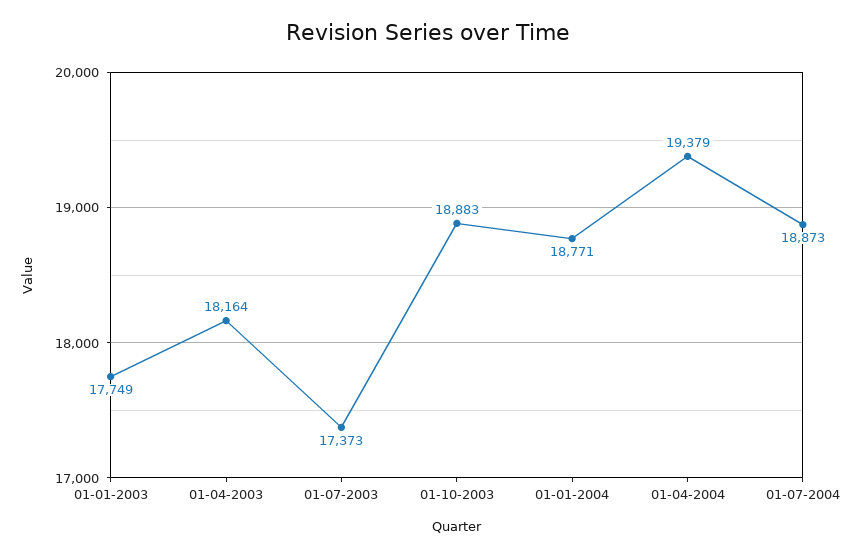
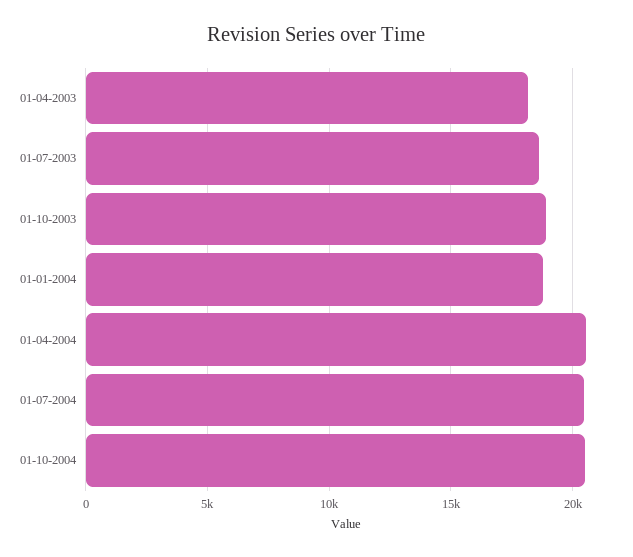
01-01-2003: 17749 -> none
01-07-2003: 17373 -> 18500
01-04-2004: 19379 -> 20500
01-07-2004: 18873 -> 20500
01-10-2004: none -> 20500

